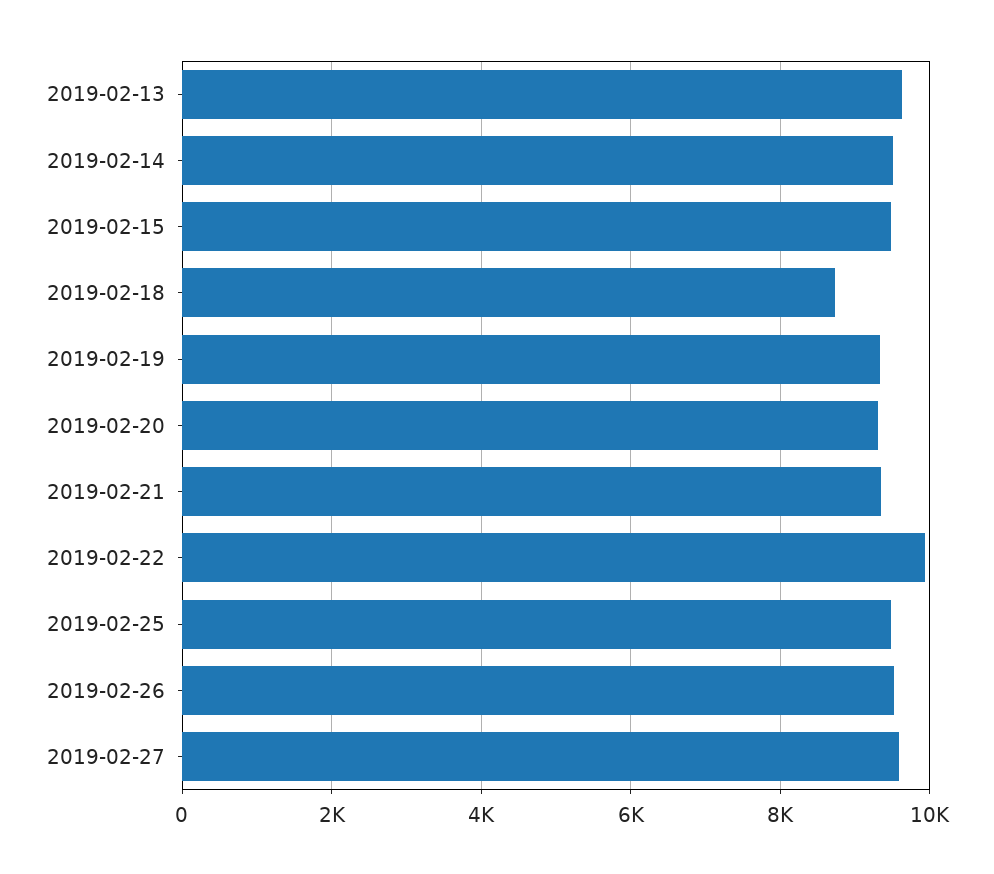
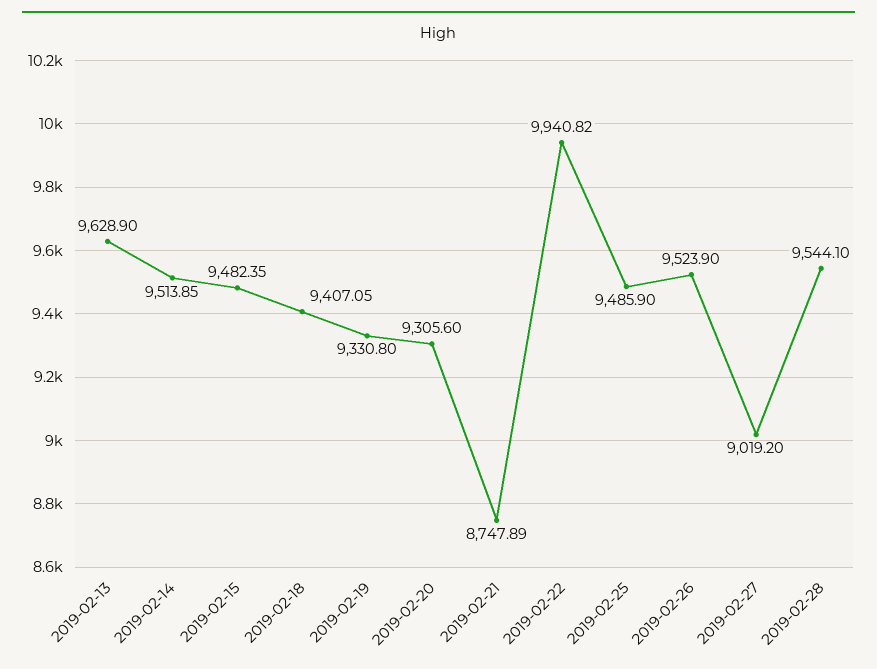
2019-02-18: 8800 -> 9407.05
2019-02-21: 9400 -> 8747.89
2019-02-27: 9600 -> 9019.2
2019-02-28: none -> 9544.1

